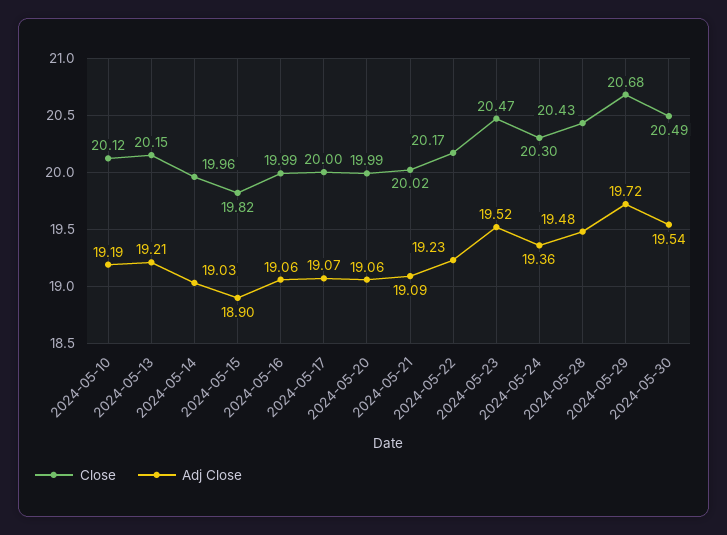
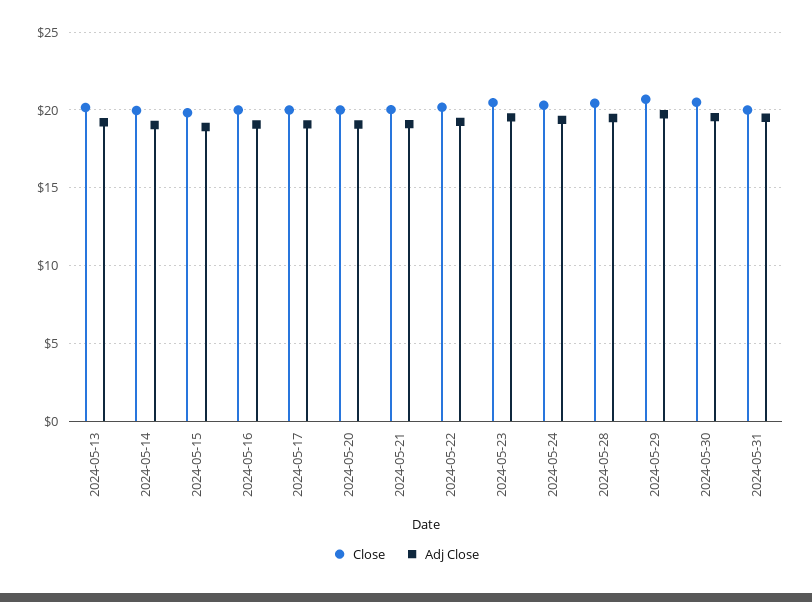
Close, 2024-05-10: 20.12 -> none
Adj Close, 2024-05-10: 19.19 -> none
Close, 2024-05-31: none -> 20
Adj Close, 2024-05-31: none -> 19.5

